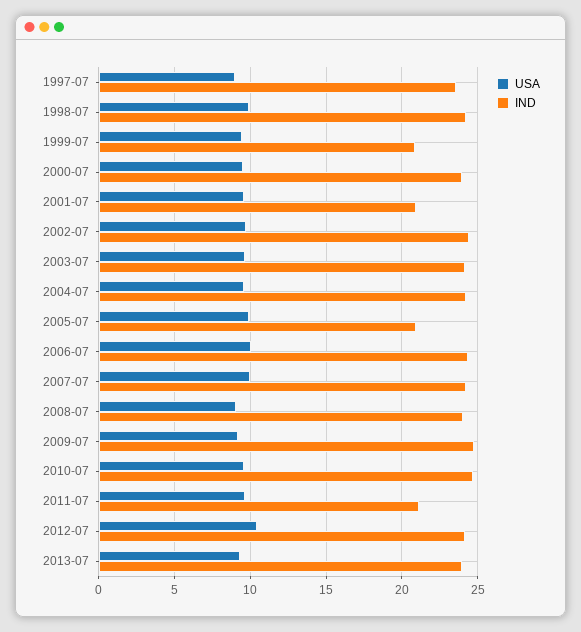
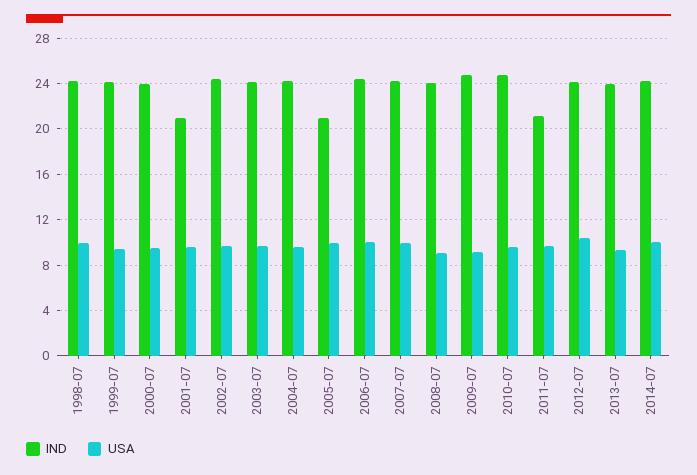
USA, 1997-07: 9 -> none
IND, 1997-07: 23.5 -> none
IND, 1999-07: 21 -> 24
IND, 2014-07: none -> 24
USA, 2014-07: none -> 10

